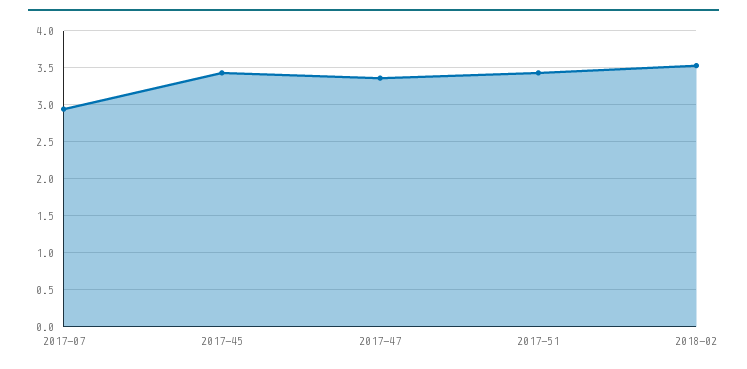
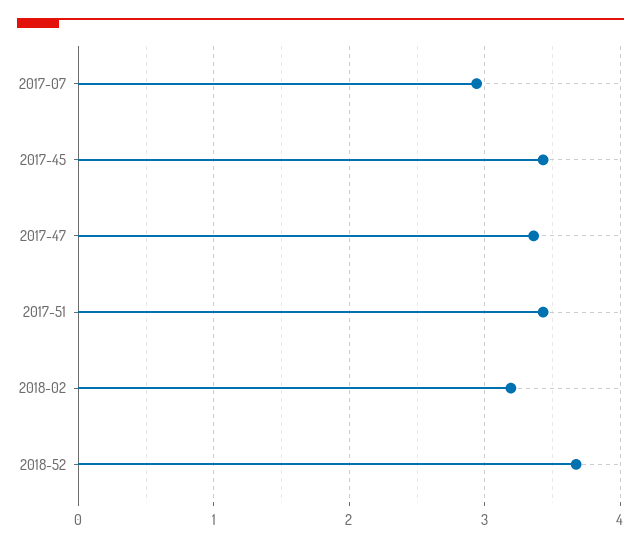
2018-02: 3.5 -> 3.2
2018-52: none -> 3.7

